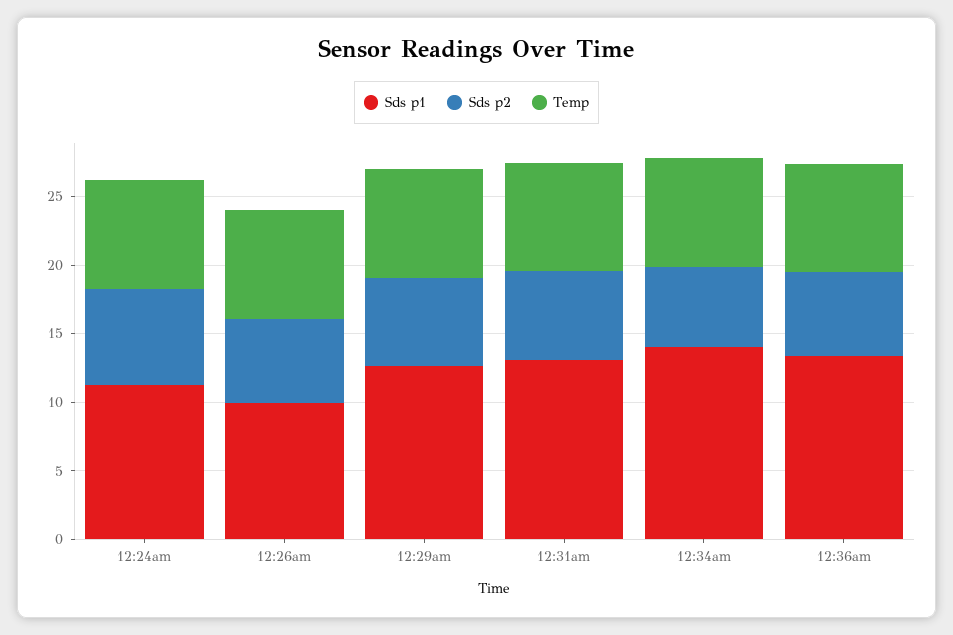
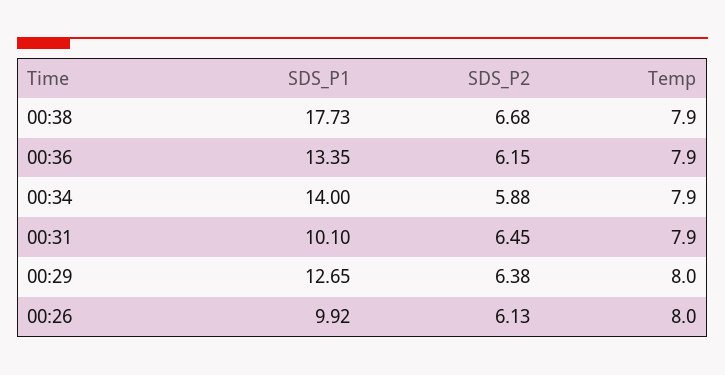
Sds p1, 12:24am: 11 -> none
Sds p2, 12:24am: 7 -> none
Temp, 12:24am: 8 -> none
Sds p1, 12:31am: 13 -> 10.1
Sds p1, 00:38: none -> 17.73
Sds p2, 00:38: none -> 6.68
Temp, 00:38: none -> 7.9

